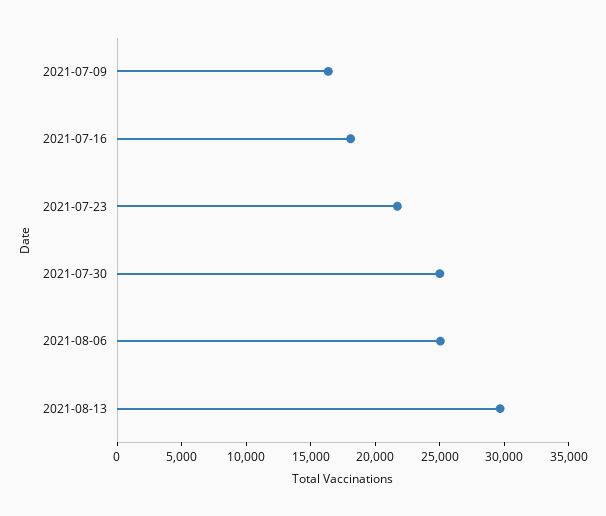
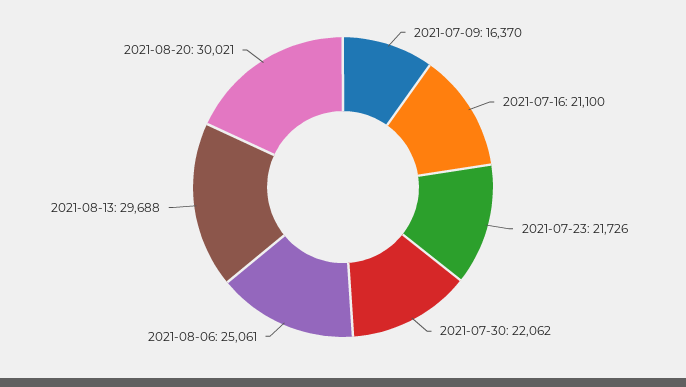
2021-07-16: 18000 -> 21100
2021-07-30: 25000 -> 22062
2021-08-20: none -> 30021

